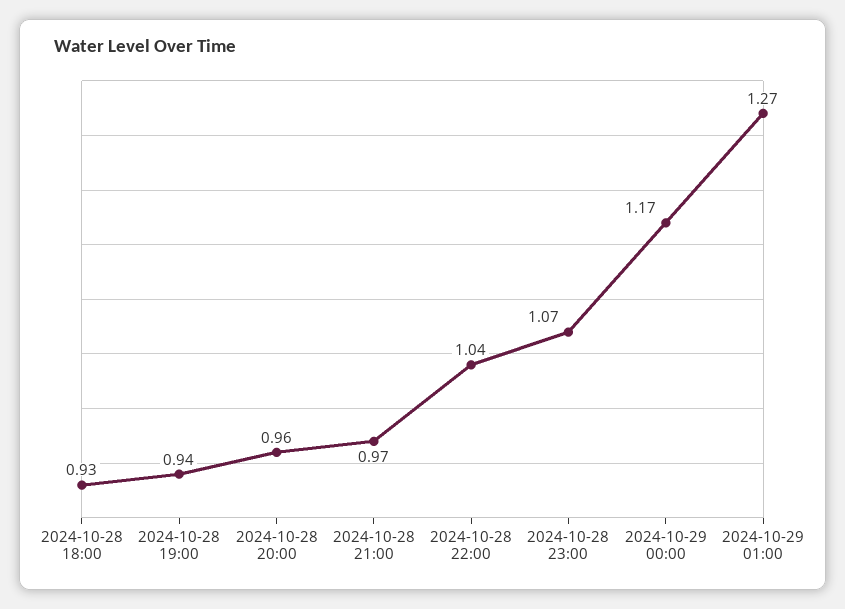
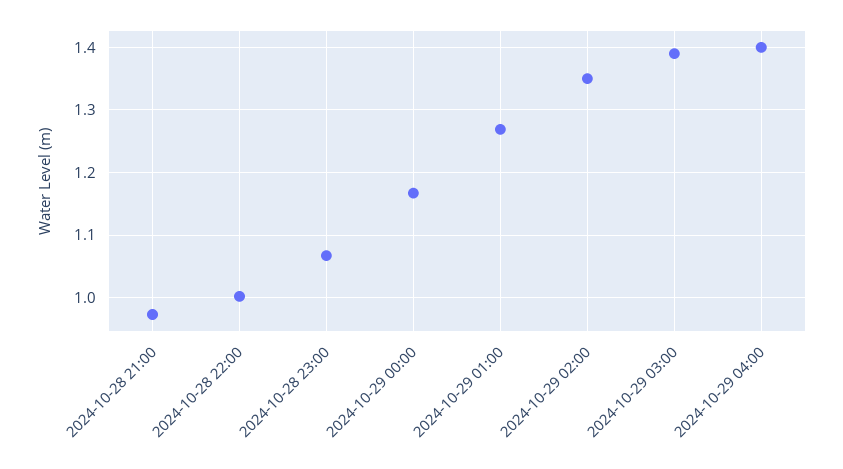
2024-10-28 18:00: 0.93 -> none
2024-10-28 19:00: 0.94 -> none
2024-10-28 20:00: 0.96 -> none
2024-10-28 22:00: 1.04 -> 1
2024-10-29 02:00: none -> 1.35
2024-10-29 03:00: none -> 1.39
2024-10-29 04:00: none -> 1.4

